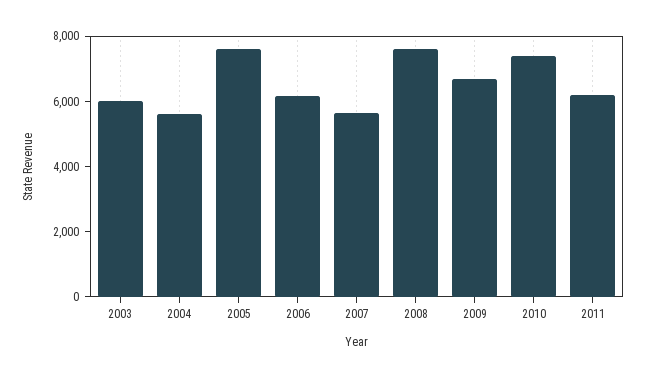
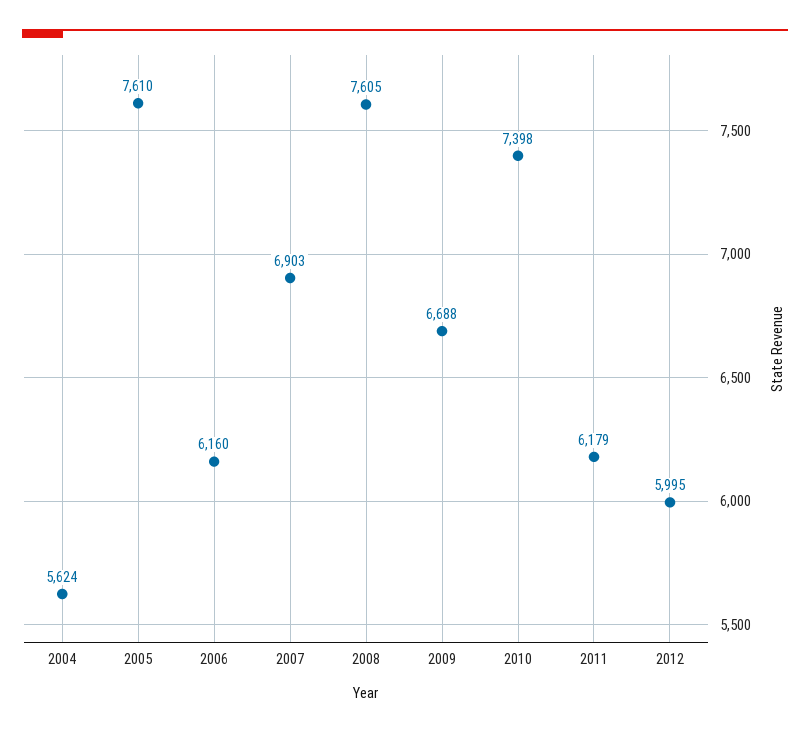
2003: 6000 -> none
2007: 5500 -> 6903
2012: none -> 5995

